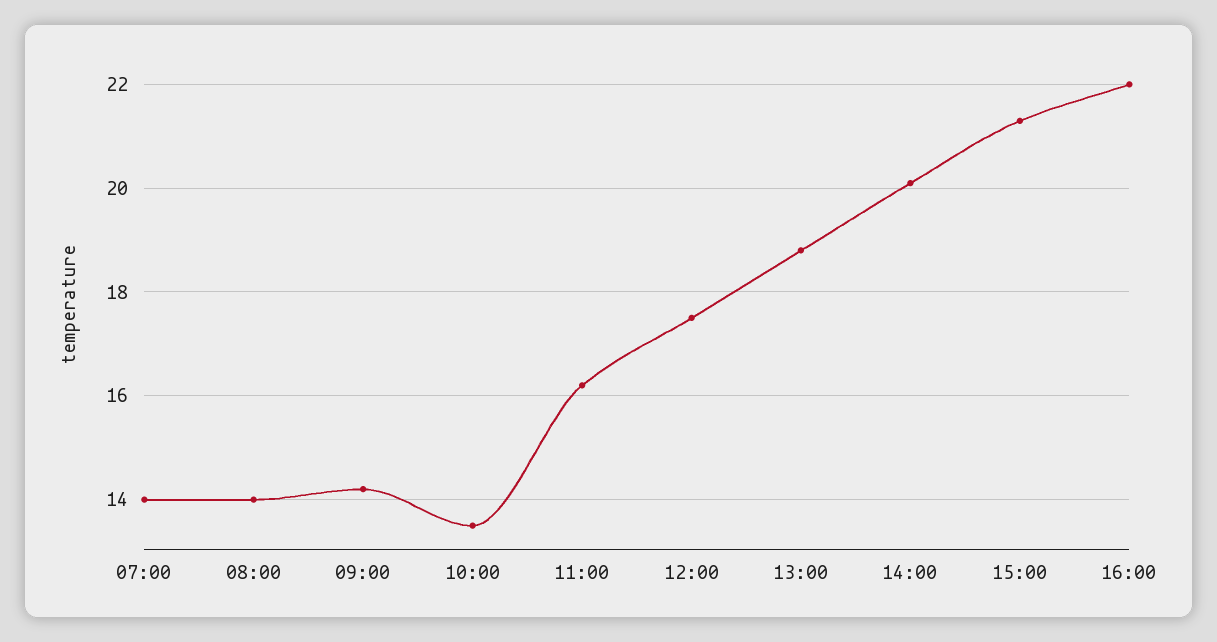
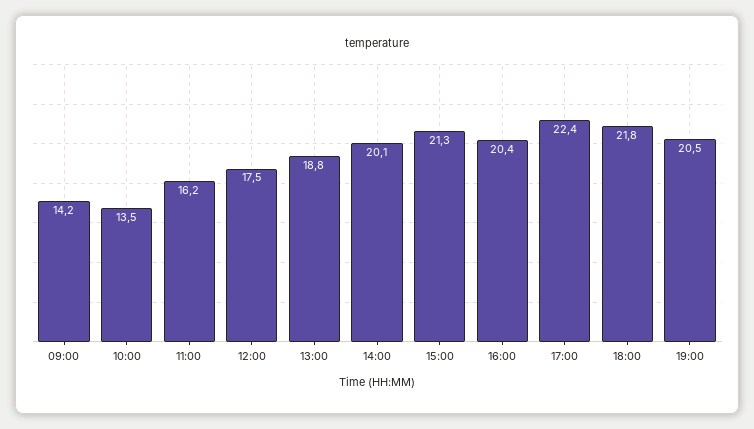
07:00: 14 -> none
08:00: 14 -> none
16:00: 22 -> 20.4
17:00: none -> 22.4
18:00: none -> 21.8
19:00: none -> 20.5

